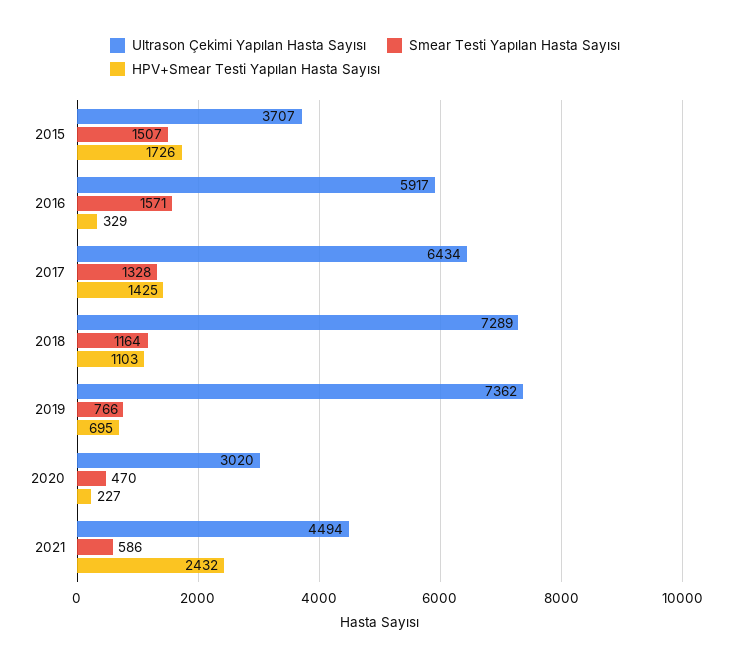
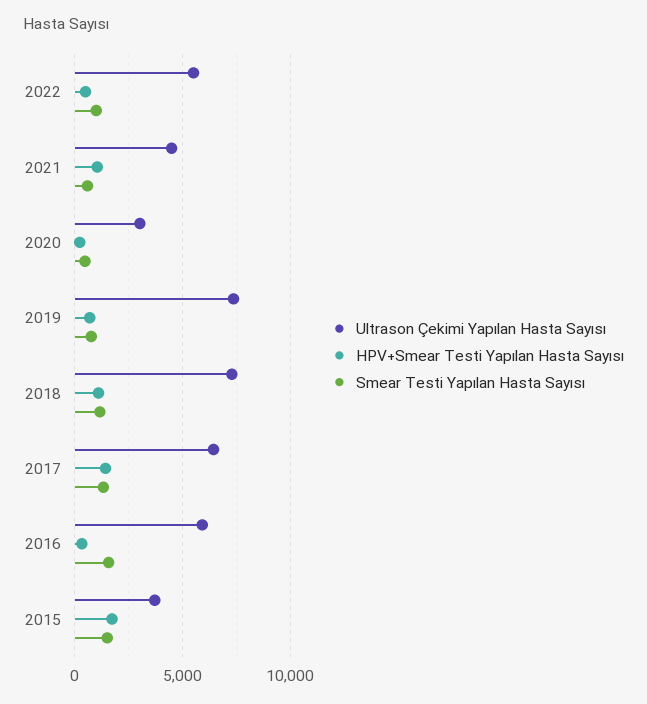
HPV+Smear Testi Yapılan Hasta Sayısı, 2021: 2432 -> 1000
Ultrason Çekimi Yapılan Hasta Sayısı, 2022: none -> 5500
HPV+Smear Testi Yapılan Hasta Sayısı, 2022: none -> 500
Smear Testi Yapılan Hasta Sayısı, 2022: none -> 1000

